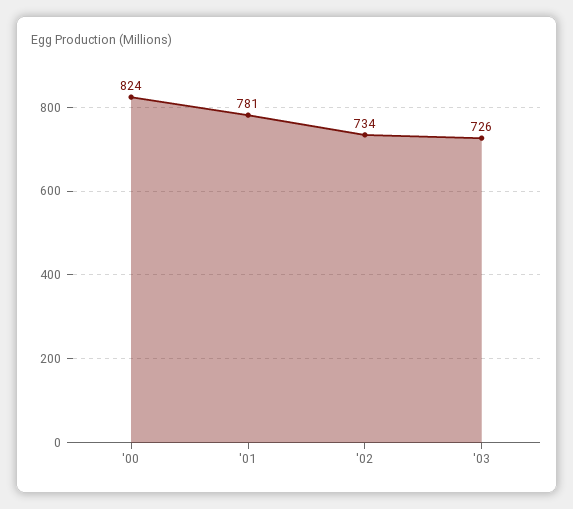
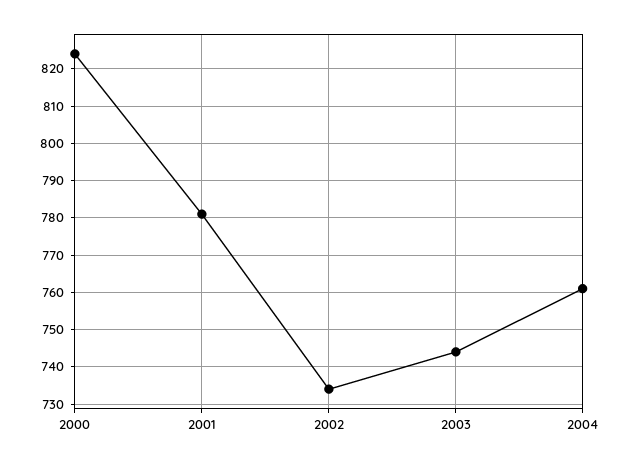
'03: 726 -> 745
2004: none -> 760

